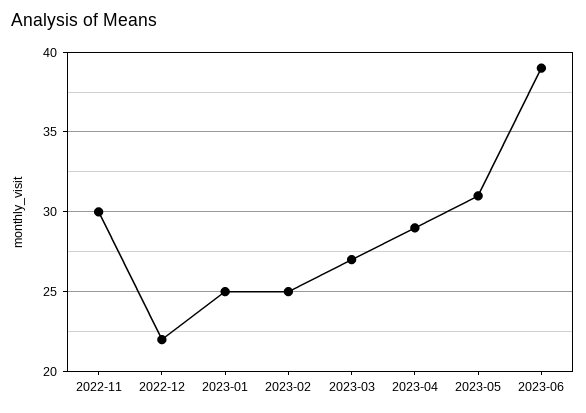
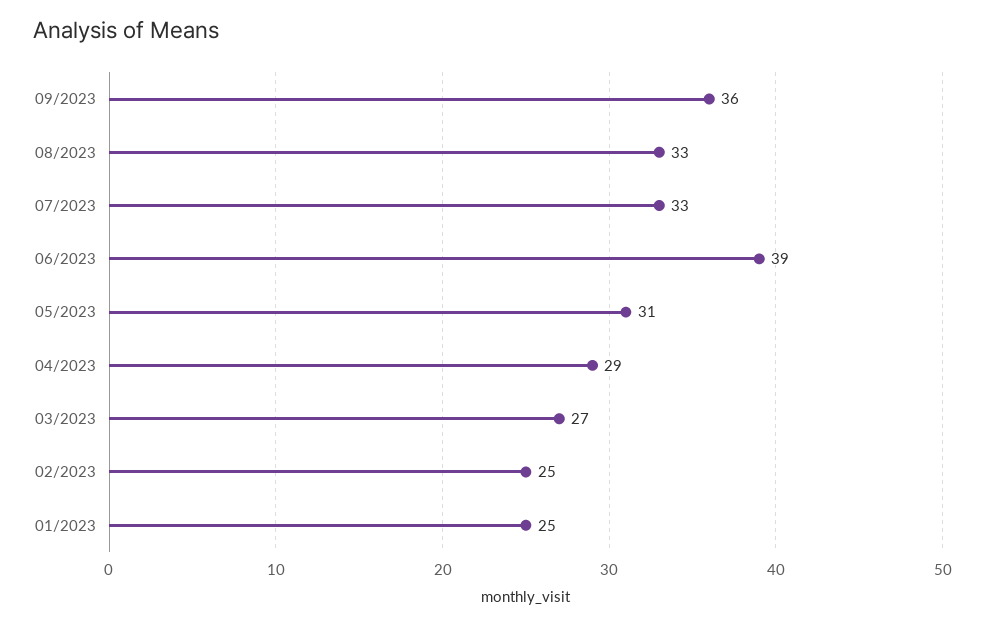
2022-11: 30 -> none
2022-12: 22 -> none
09/2023: none -> 36
08/2023: none -> 33
07/2023: none -> 33

